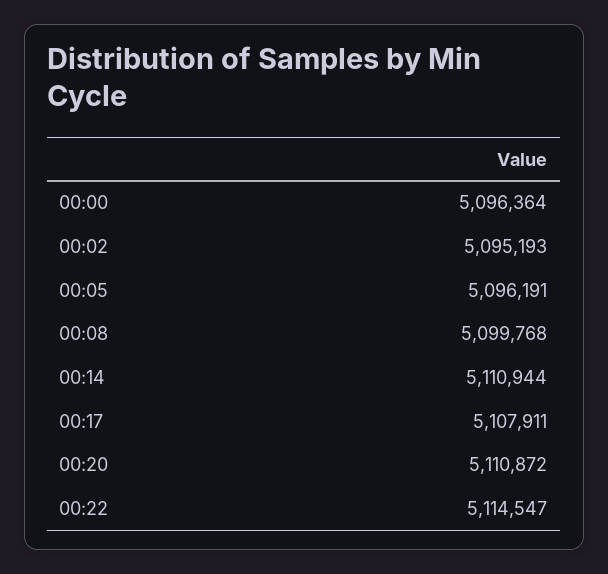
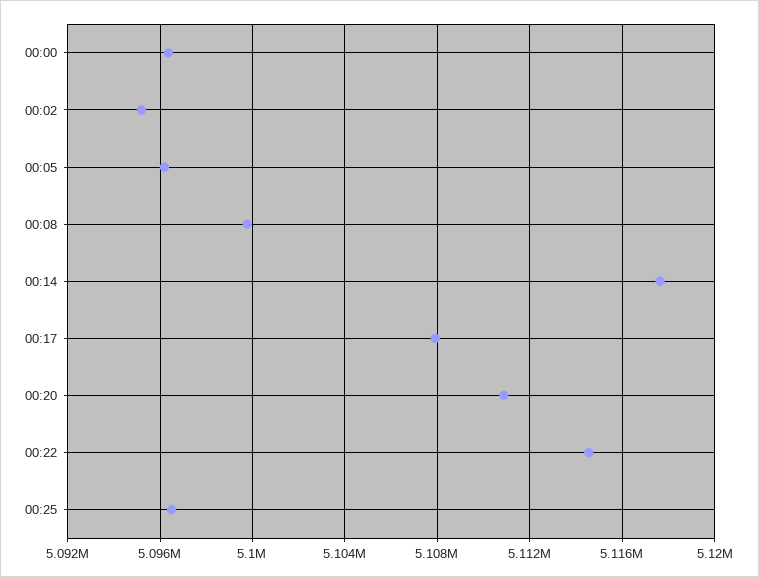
00:14: 5110944 -> 5117500
00:25: none -> 5096500

